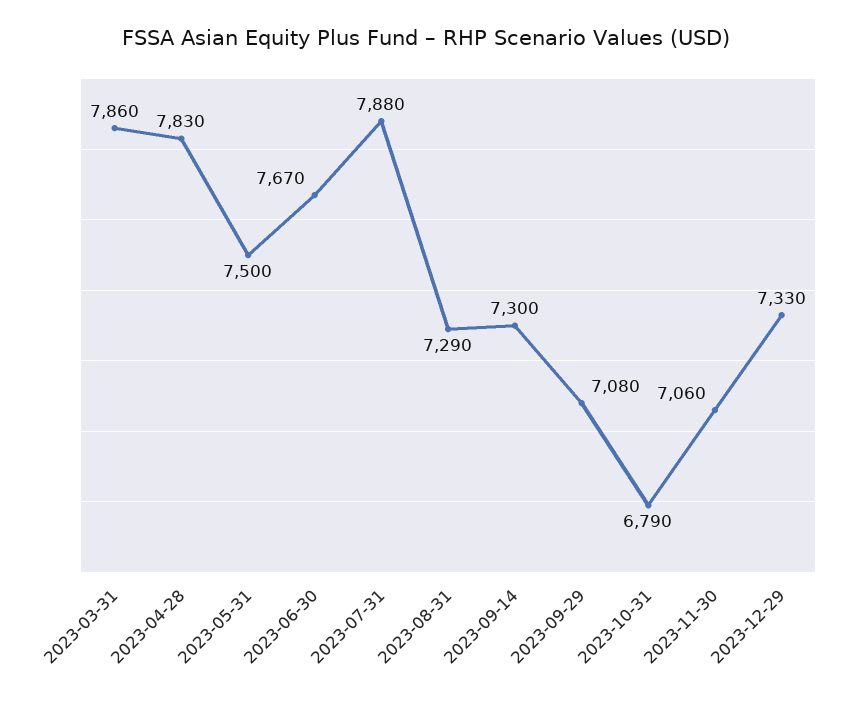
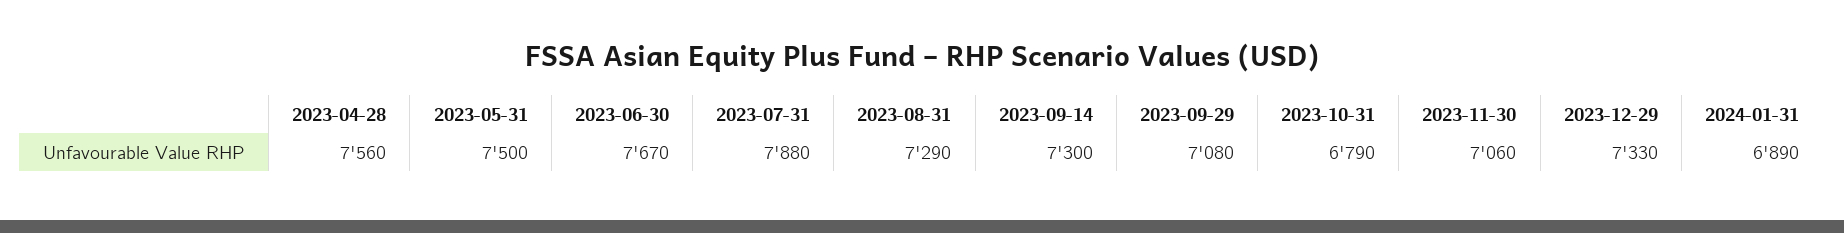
2023-03-31: 7860 -> none
2023-04-28: 7830 -> 7560
2024-01-31: none -> 6890

